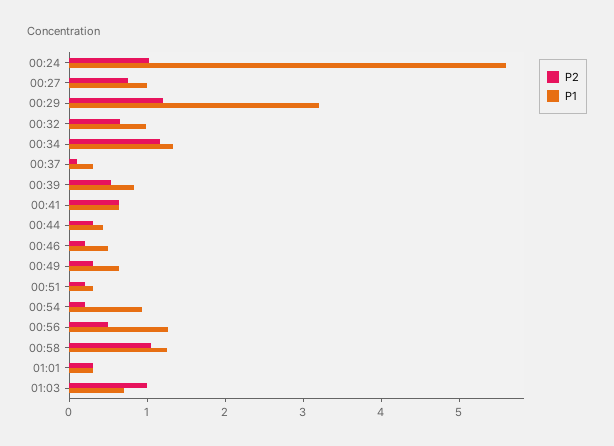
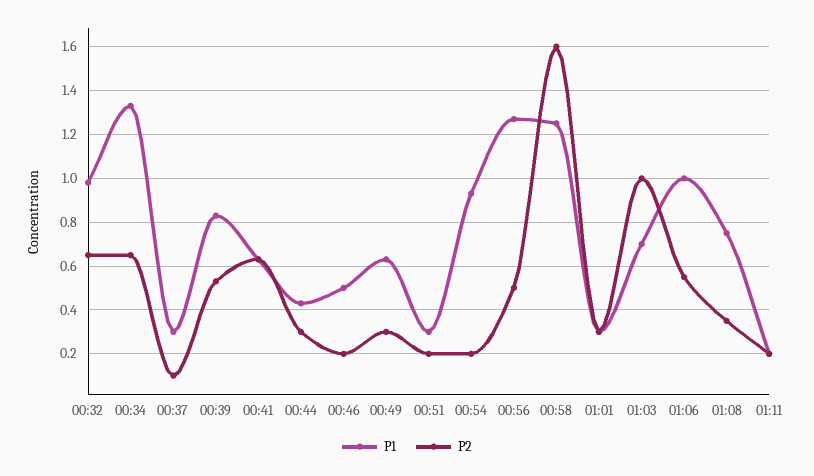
P2, 00:24: 1 -> none
P1, 00:24: 5.6 -> none
P2, 00:27: 0.8 -> none
P1, 00:27: 1 -> none
P2, 00:29: 1.2 -> none
P1, 00:29: 3.2 -> none
P2, 00:34: 1.2 -> 0.65
P2, 00:58: 1 -> 1.6
P1, 01:06: none -> 1
P2, 01:06: none -> 0.55
P1, 01:08: none -> 0.75
P2, 01:08: none -> 0.35
P1, 01:11: none -> 0.2
P2, 01:11: none -> 0.2

